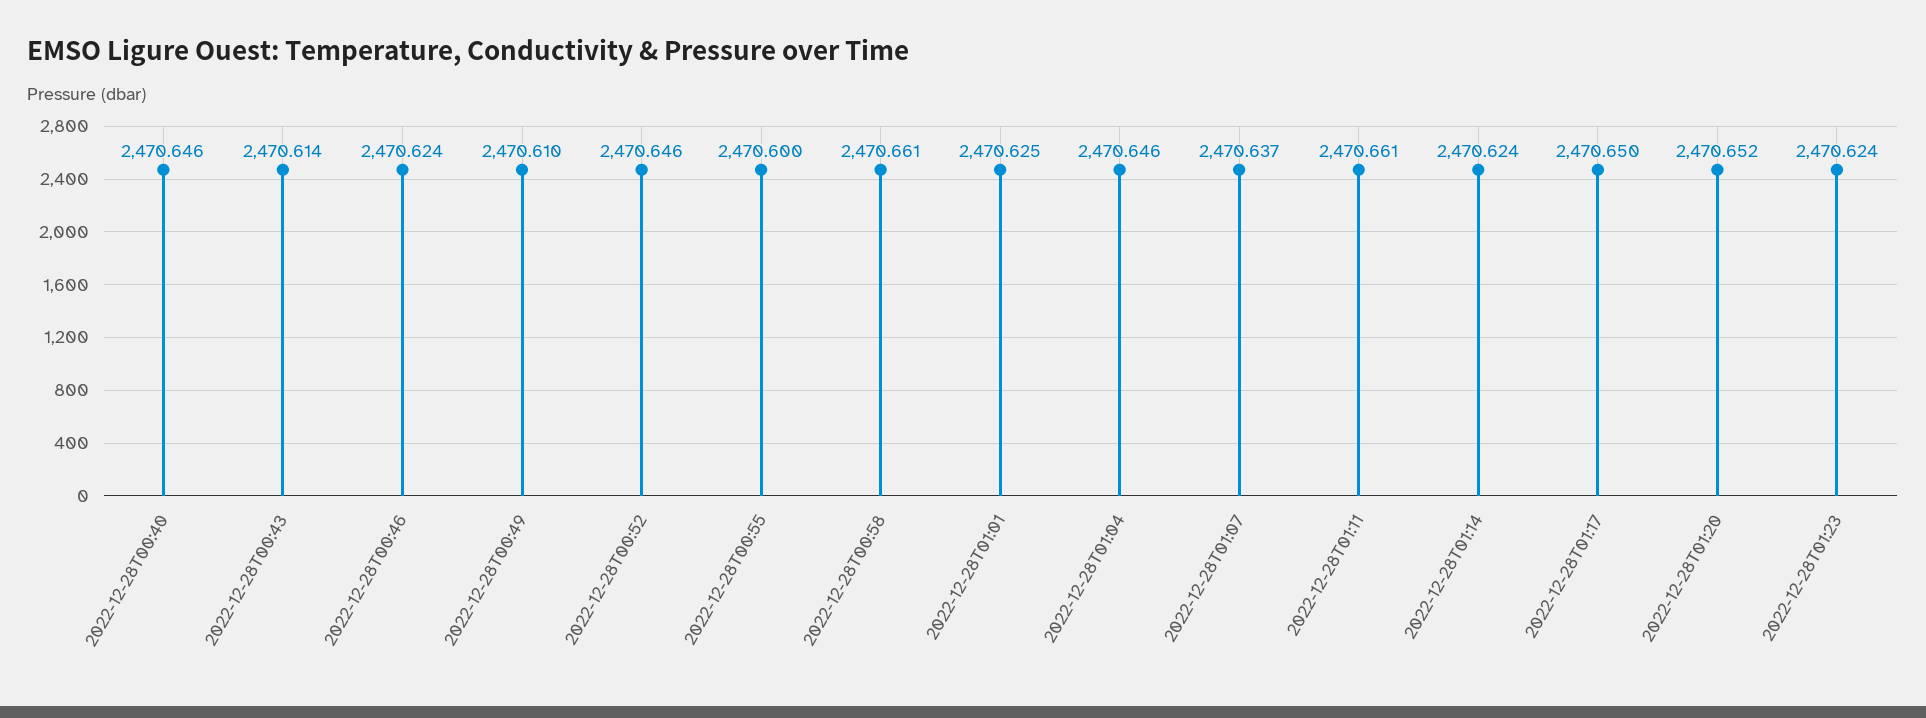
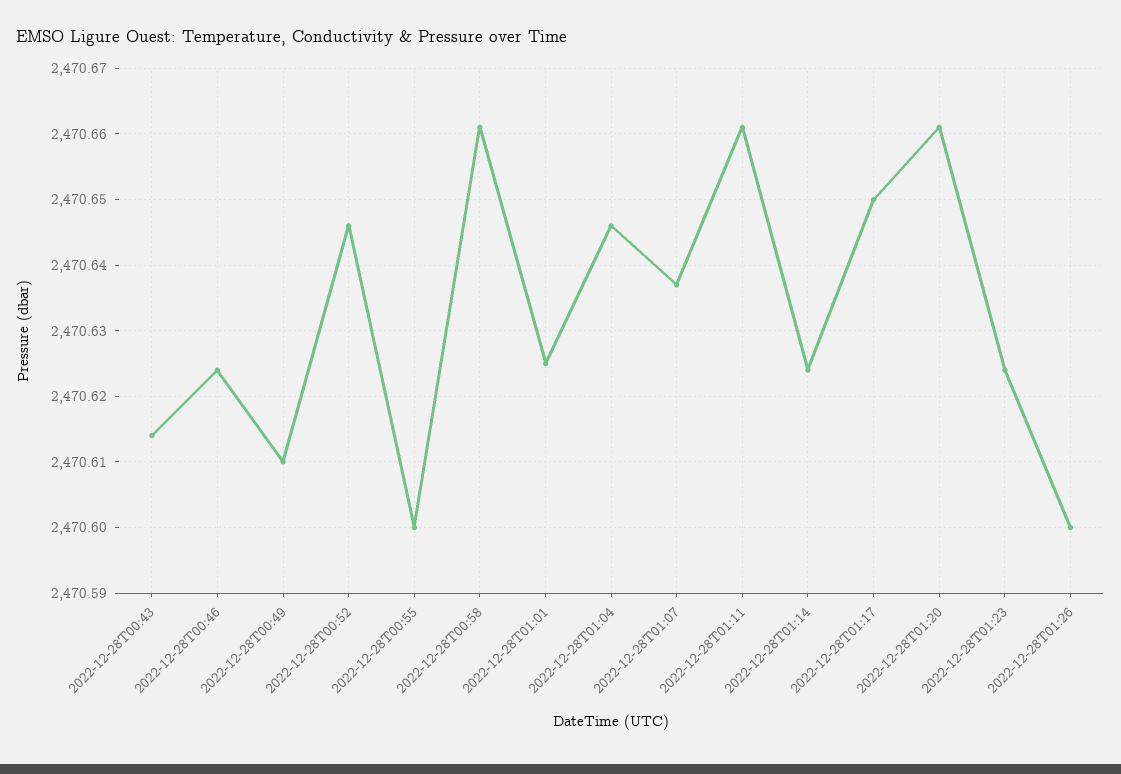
2022-12-28T00:40: 2470.646 -> none
2022-12-28T01:20: 2470.652 -> 2470.661
2022-12-28T01:26: none -> 2470.6

